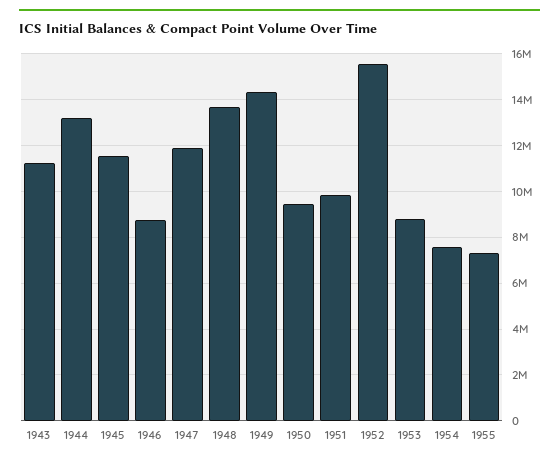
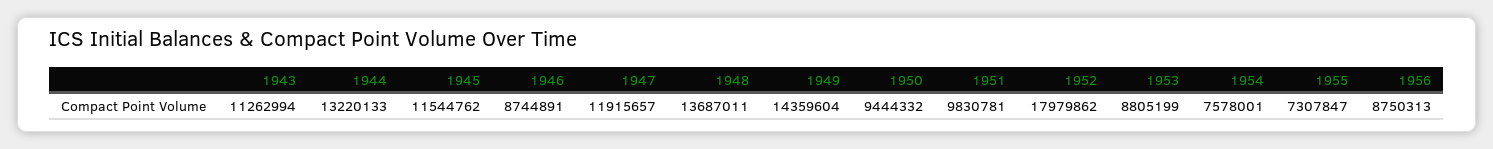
1952: 15500000 -> 17979862
1956: none -> 8750313

